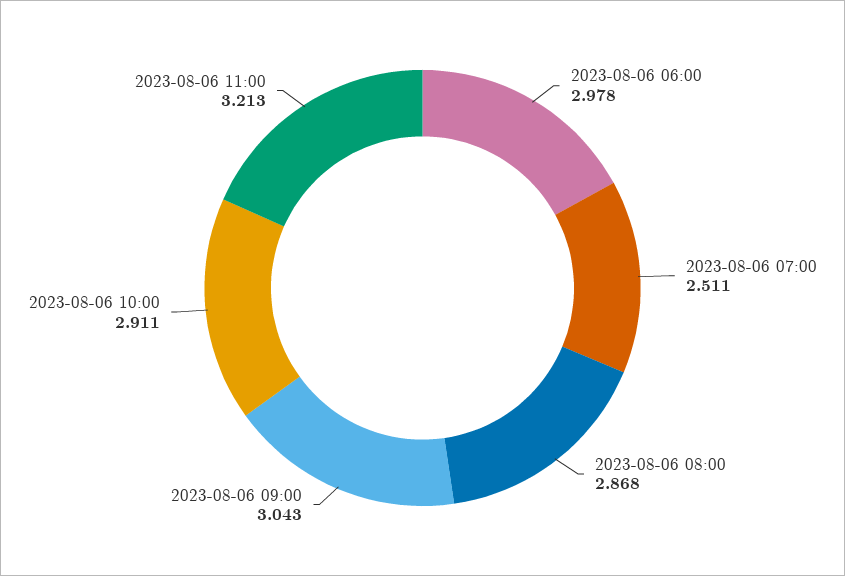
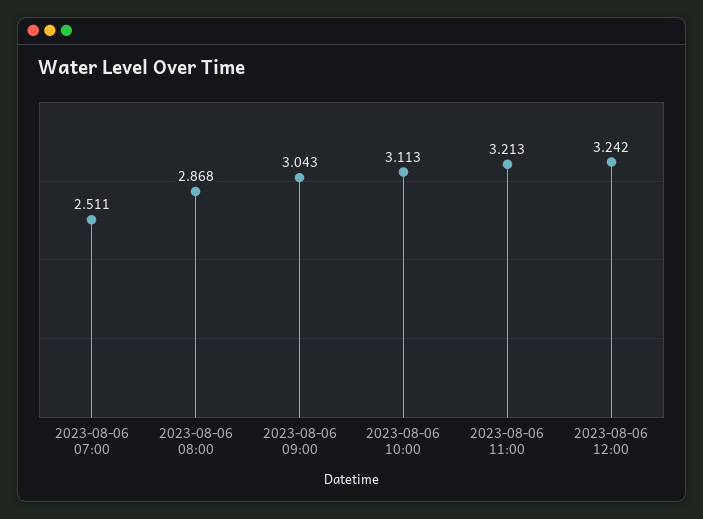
2023-08-06 06:00: 2.978 -> none
2023-08-06 10:00: 2.911 -> 3.113
2023-08-06 12:00: none -> 3.242

